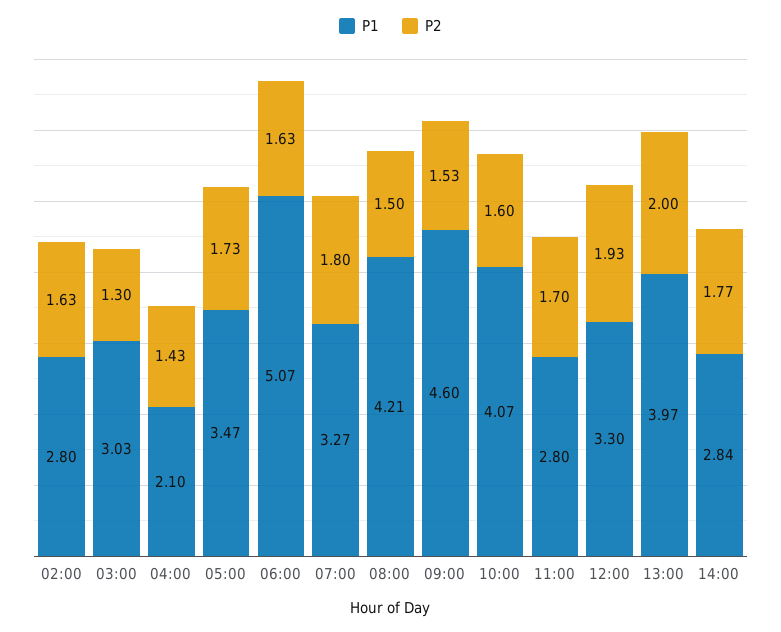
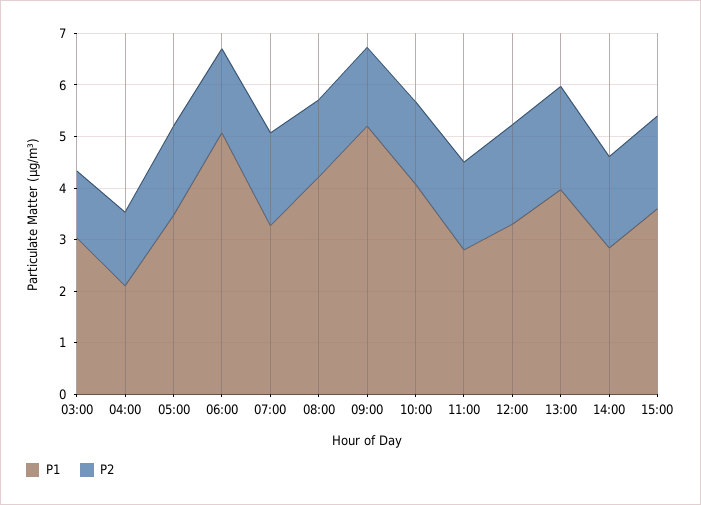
P1, 02:00: 2.8 -> none
P2, 02:00: 1.63 -> none
P1, 09:00: 4.6 -> 5.2
P1, 15:00: none -> 3.6
P2, 15:00: none -> 1.8

